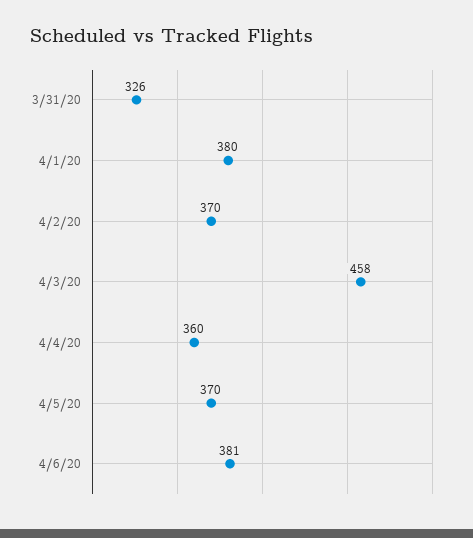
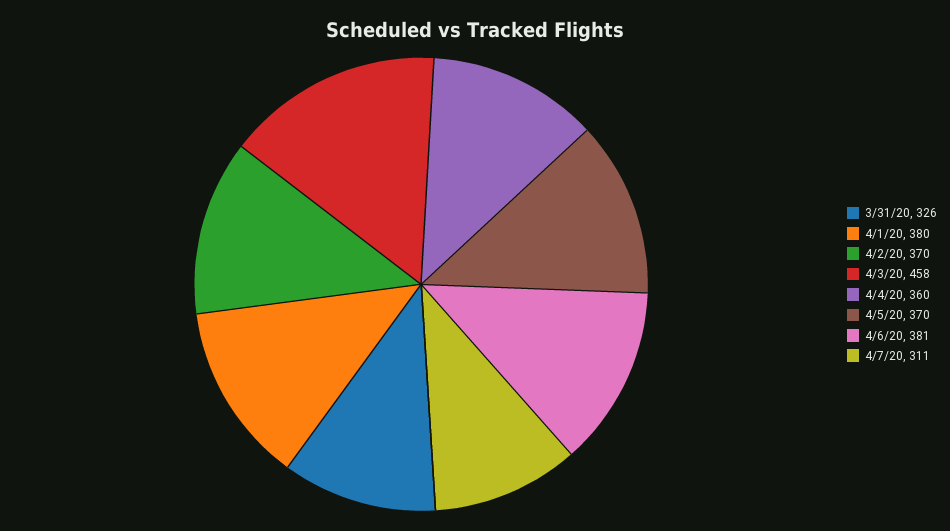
4/7/20: none -> 311

